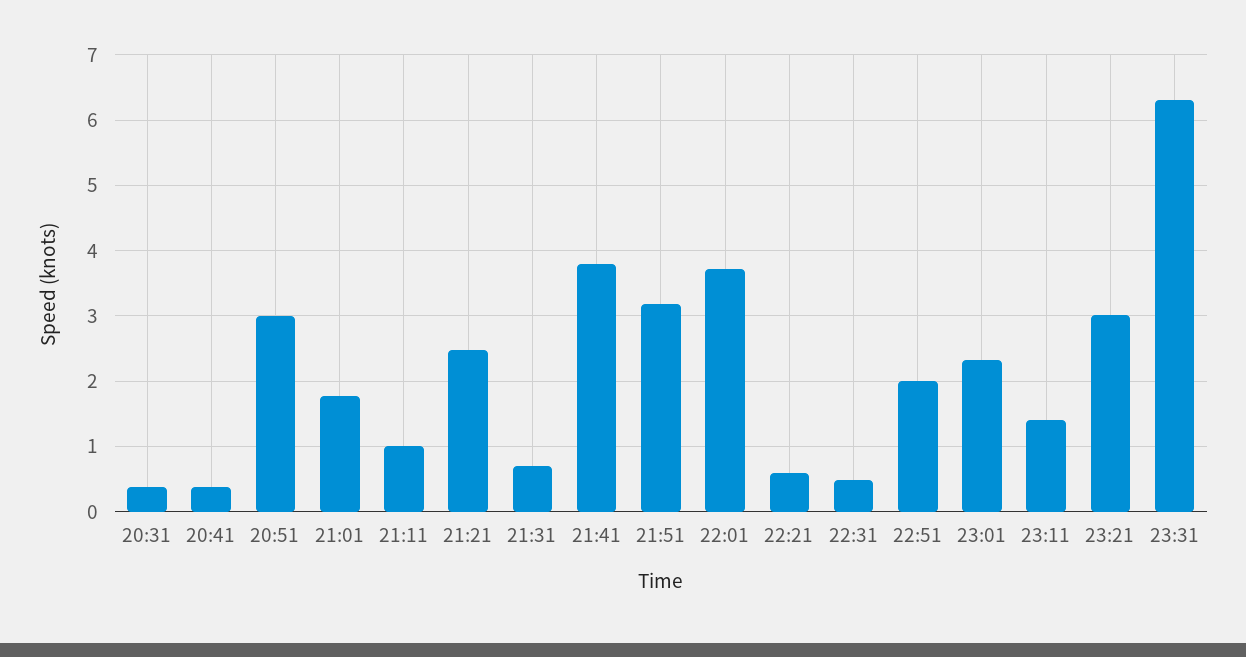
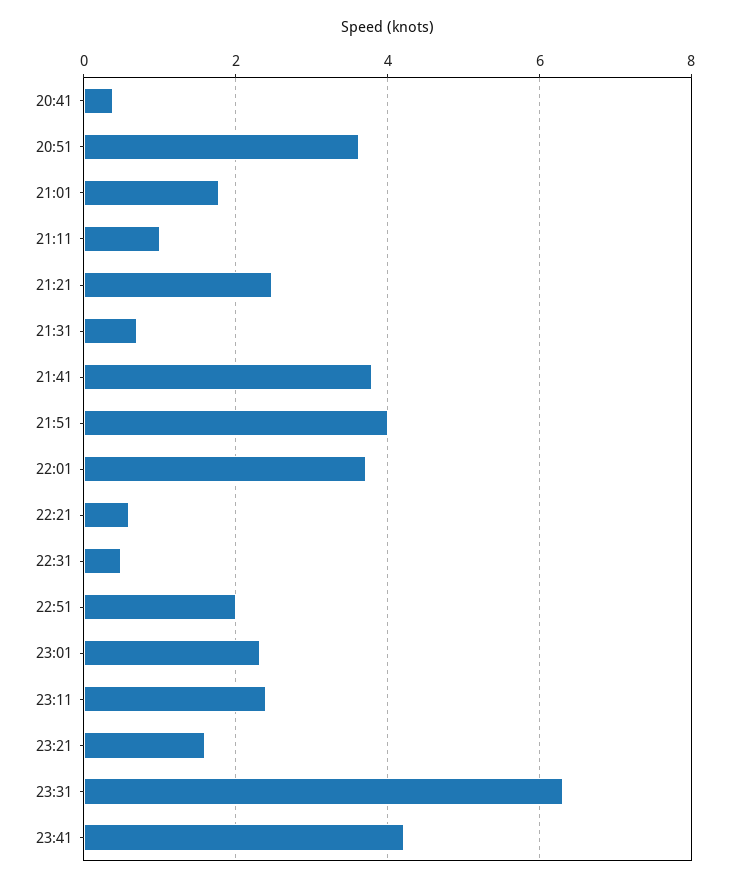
20:31: 0.4 -> none
20:51: 3 -> 3.6
21:51: 3.2 -> 4
23:11: 1.4 -> 2.4
23:21: 3 -> 1.6
23:41: none -> 4.2

